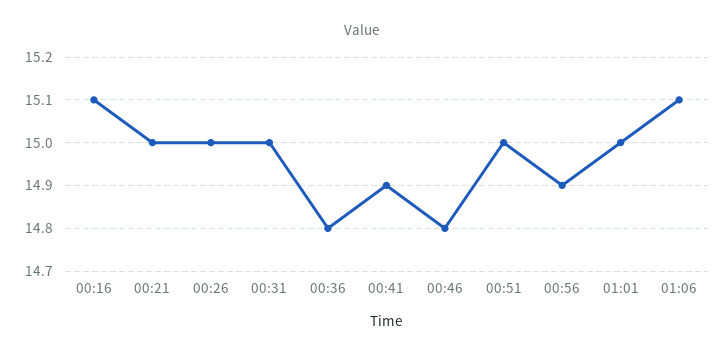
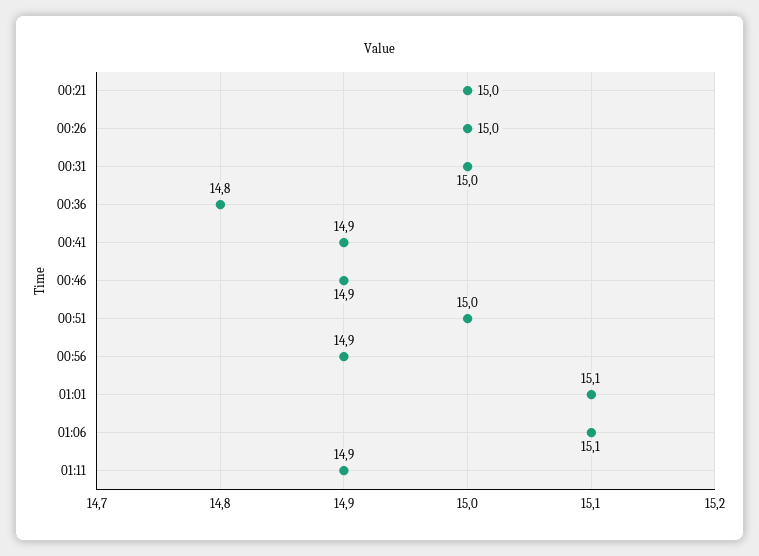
00:16: 15.1 -> none
00:46: 14.8 -> 14.9
01:01: 15 -> 15.1
01:11: none -> 14.9

